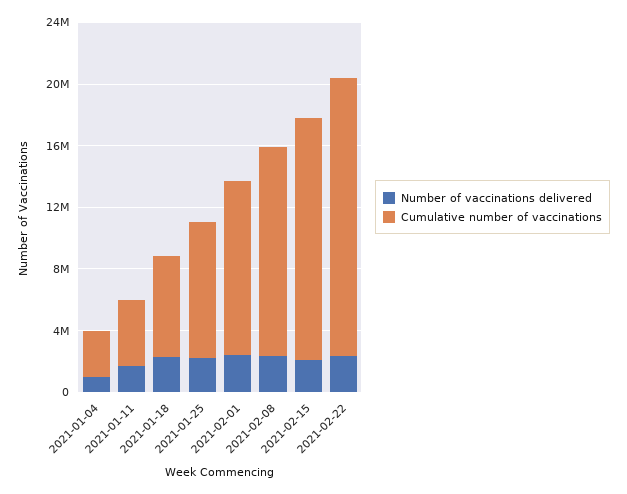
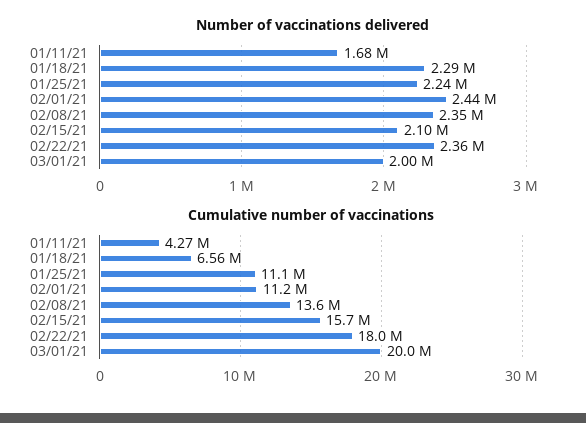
Number of vaccinations delivered, 2021-01-04: 1000000 -> none
Cumulative number of vaccinations, 2021-01-04: 3000000 -> none
Cumulative number of vaccinations, 2021-01-25: 9000000 -> 11100000
Number of vaccinations delivered, 03/01/21: none -> 2000000
Cumulative number of vaccinations, 03/01/21: none -> 20000000

